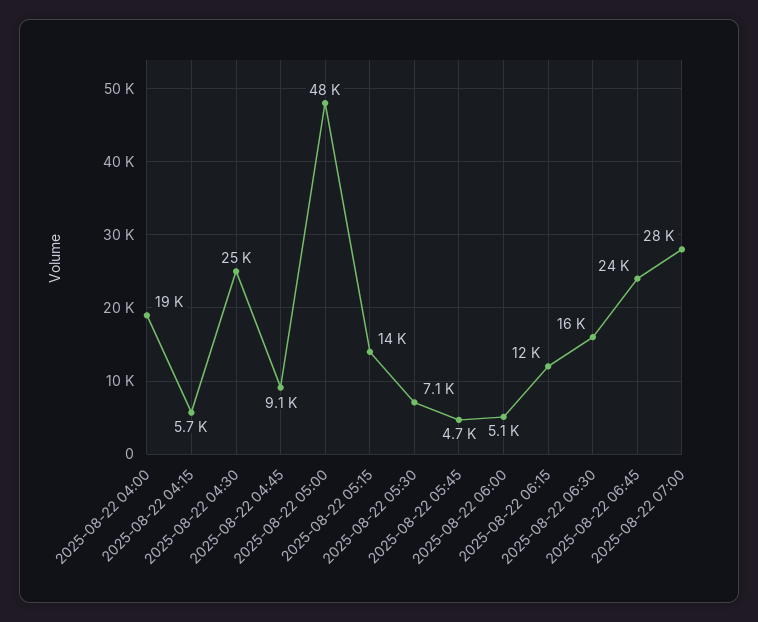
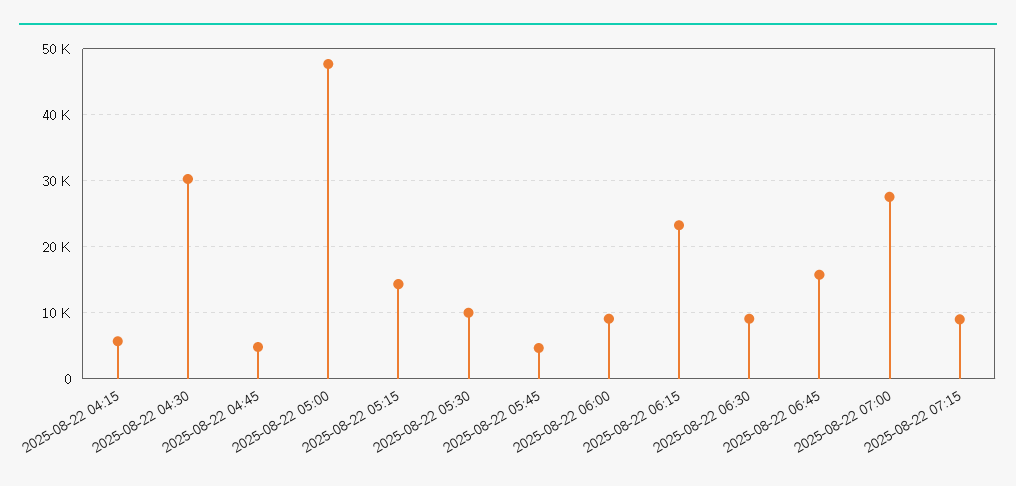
2025-08-22 04:00: 19000 -> none
2025-08-22 04:30: 25000 -> 30000
2025-08-22 04:45: 9100 -> 5000
2025-08-22 05:30: 7100 -> 10000
2025-08-22 06:00: 5100 -> 9000
2025-08-22 06:15: 12000 -> 23000
2025-08-22 06:30: 16000 -> 9000
2025-08-22 06:45: 24000 -> 16000
2025-08-22 07:15: none -> 9000

